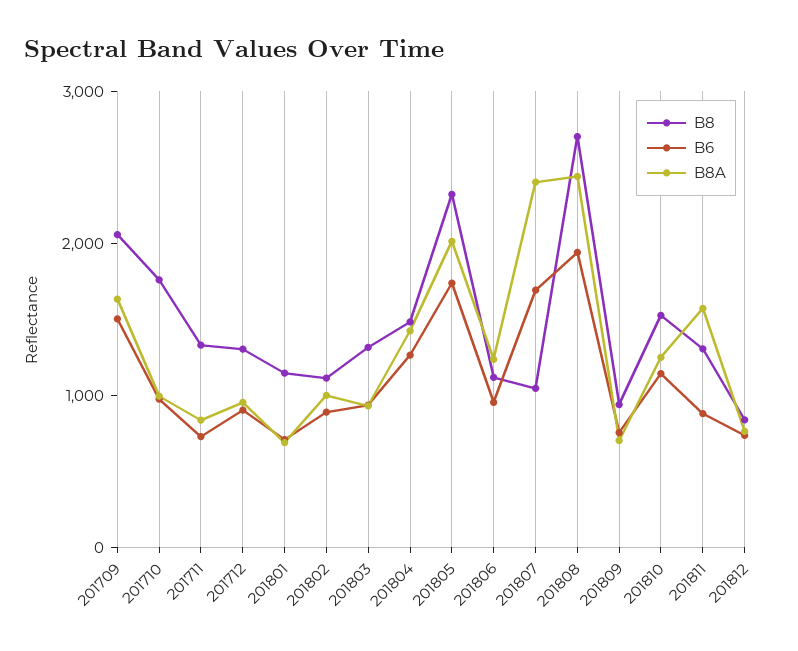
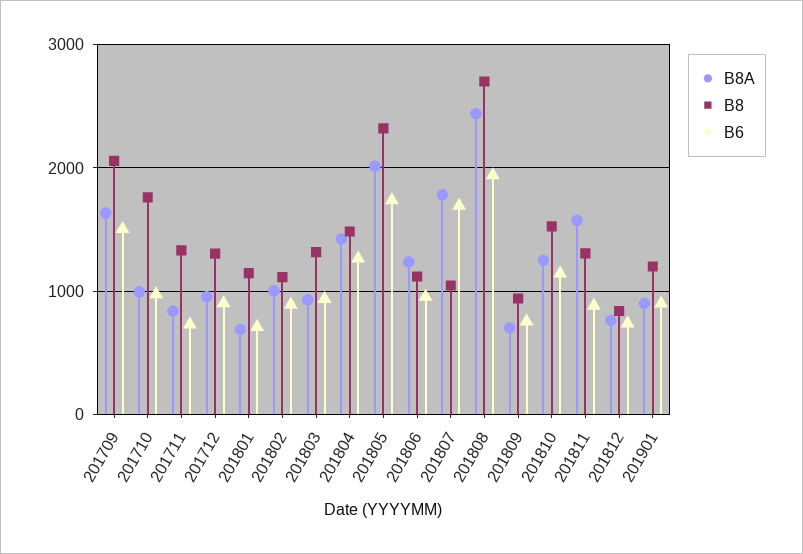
B8A, 201807: 2400 -> 1800
B8A, 201901: none -> 900
B8, 201901: none -> 1200
B6, 201901: none -> 900

